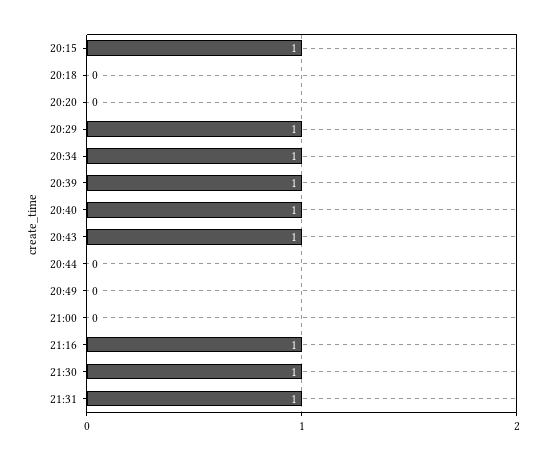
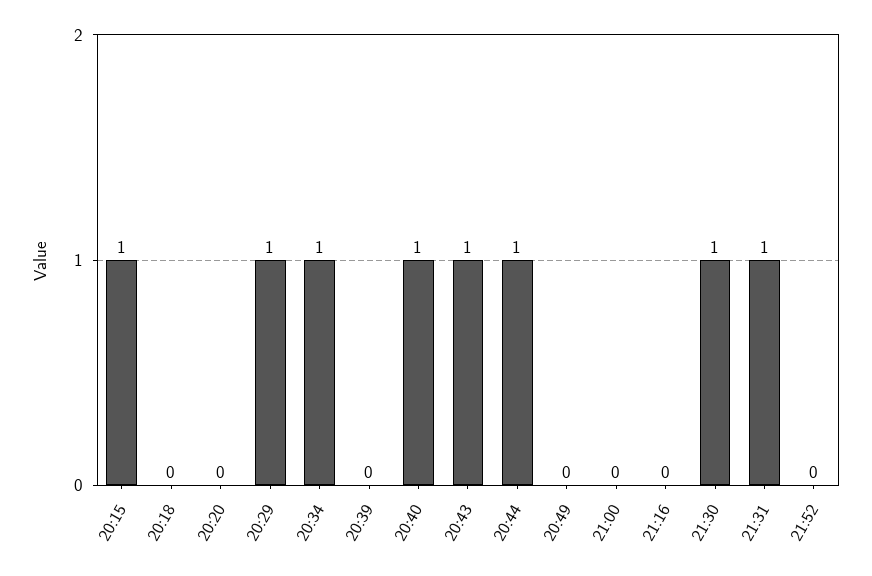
20:39: 1 -> 0
20:44: 0 -> 1
21:16: 1 -> 0
21:52: none -> 0

